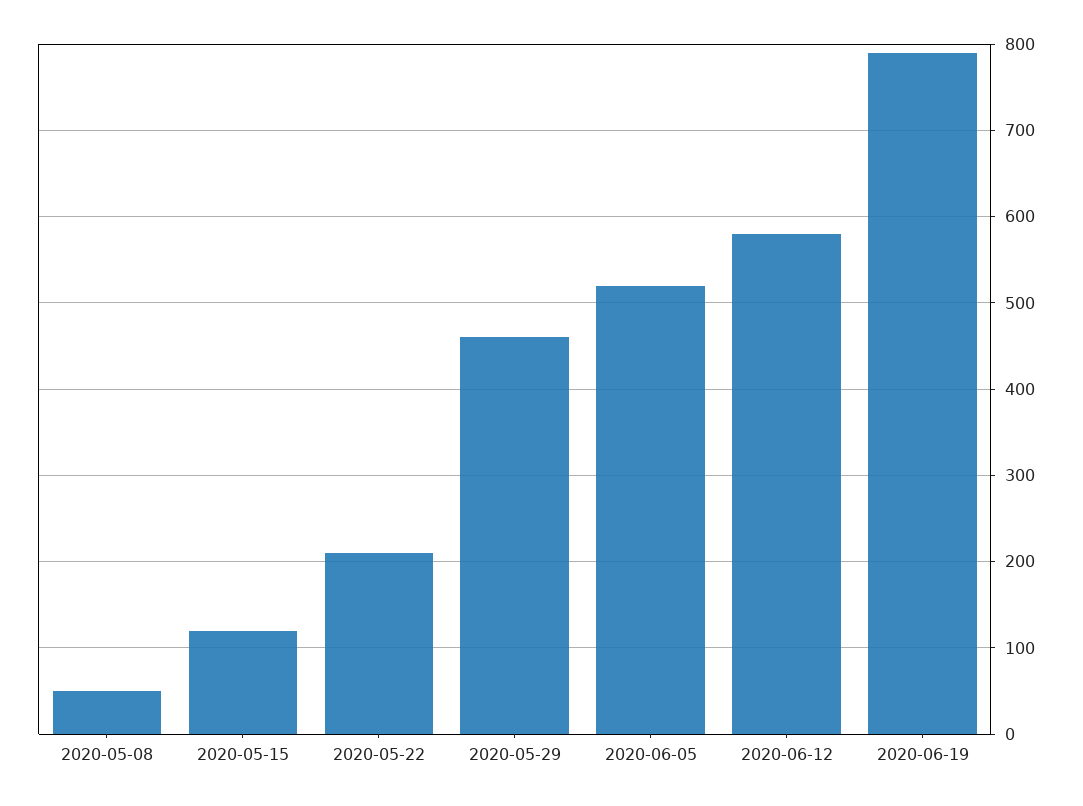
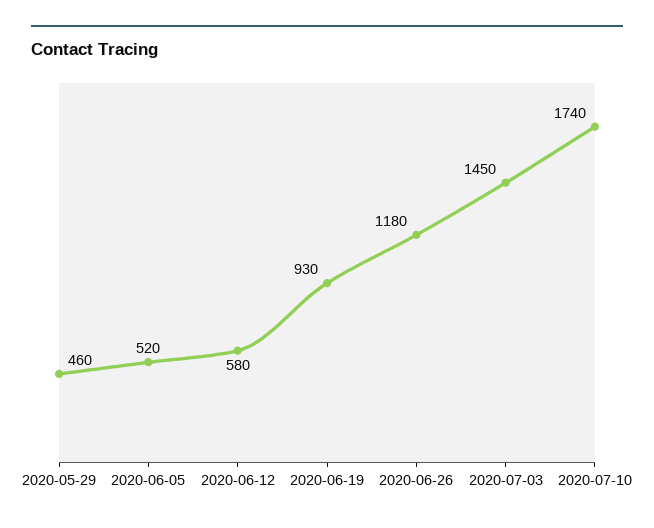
2020-05-08: 50 -> none
2020-05-15: 120 -> none
2020-05-22: 210 -> none
2020-06-19: 790 -> 930
2020-06-26: none -> 1180
2020-07-03: none -> 1450
2020-07-10: none -> 1740

